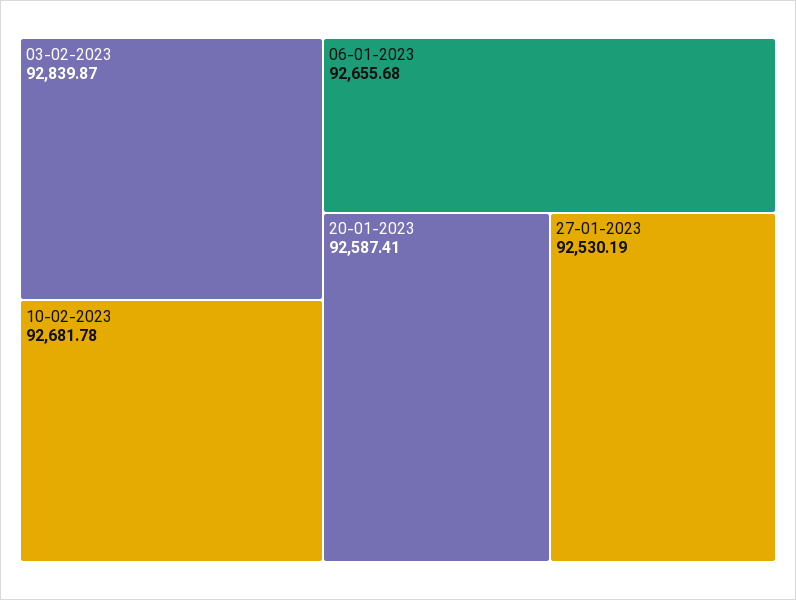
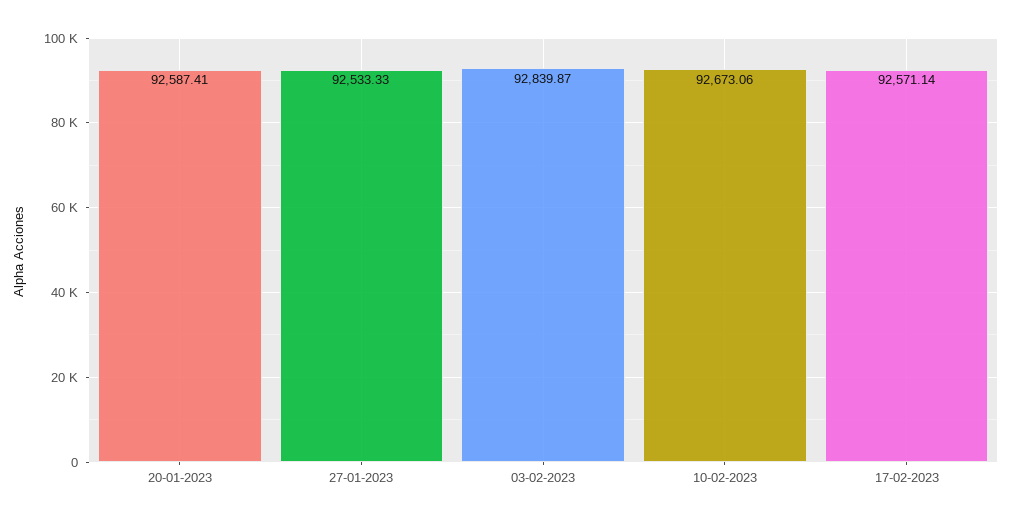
10-02-2023: 92681.78 -> 92673.06
06-01-2023: 92655.68 -> none
27-01-2023: 92530.19 -> 92533.33
17-02-2023: none -> 92571.14

